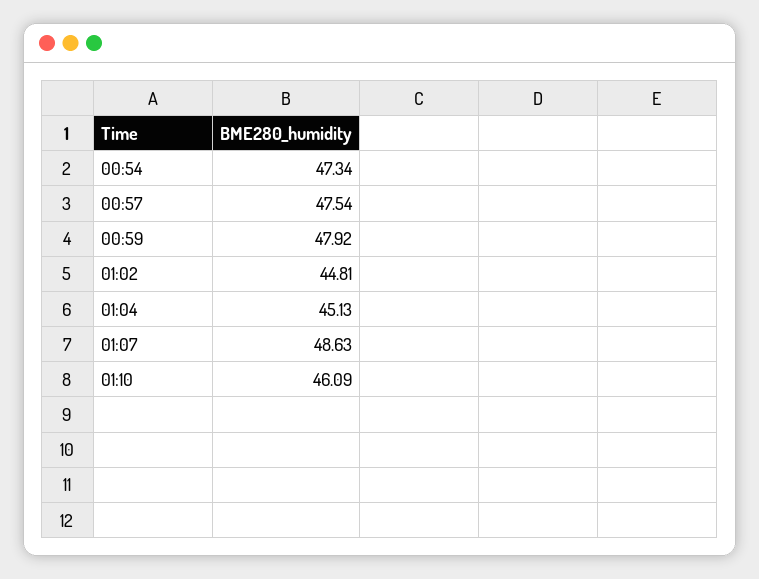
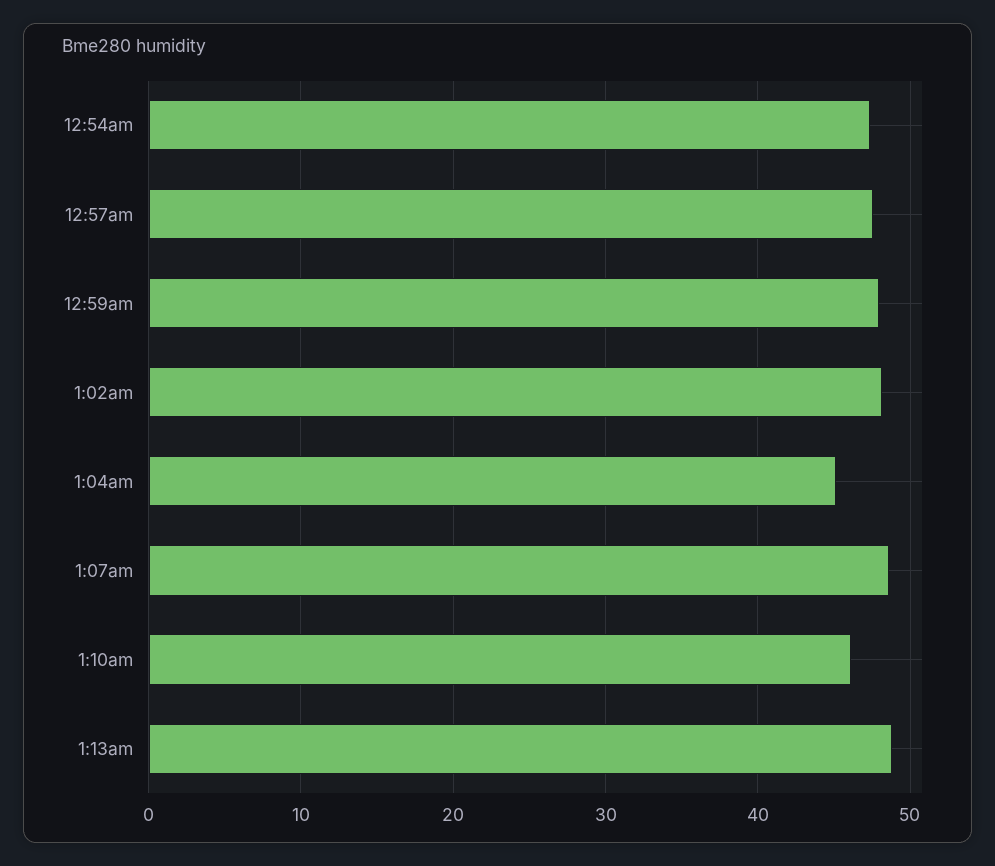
01:02: 44.81 -> 48
1:13am: none -> 49

